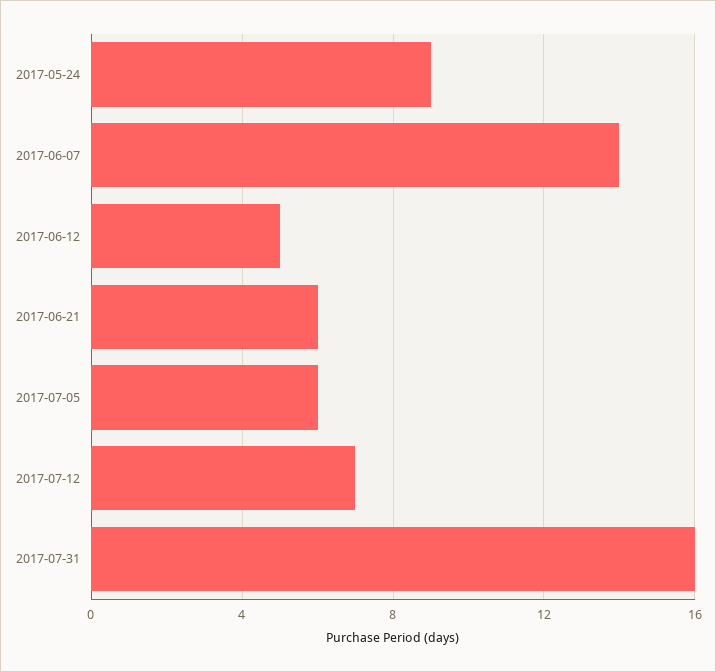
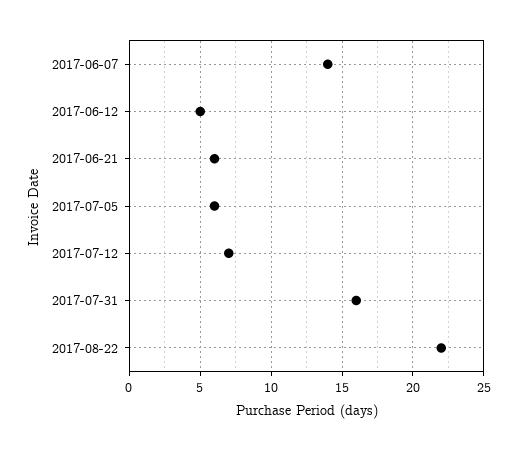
2017-05-24: 9 -> none
2017-08-22: none -> 22

